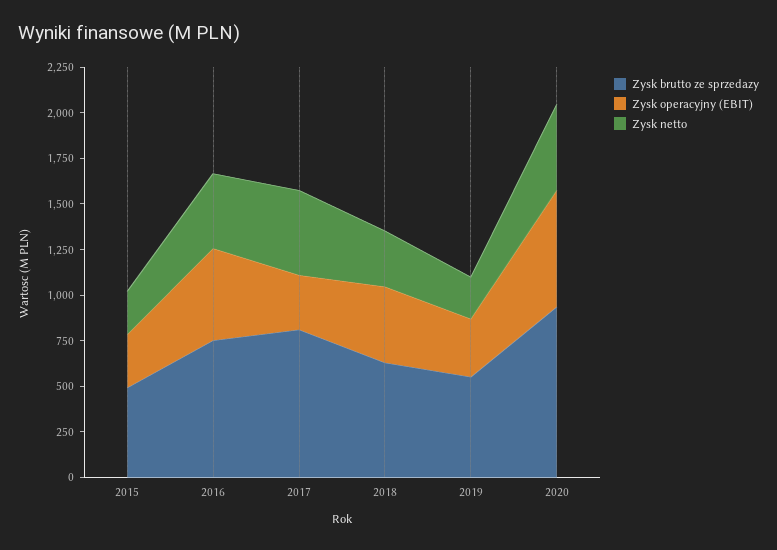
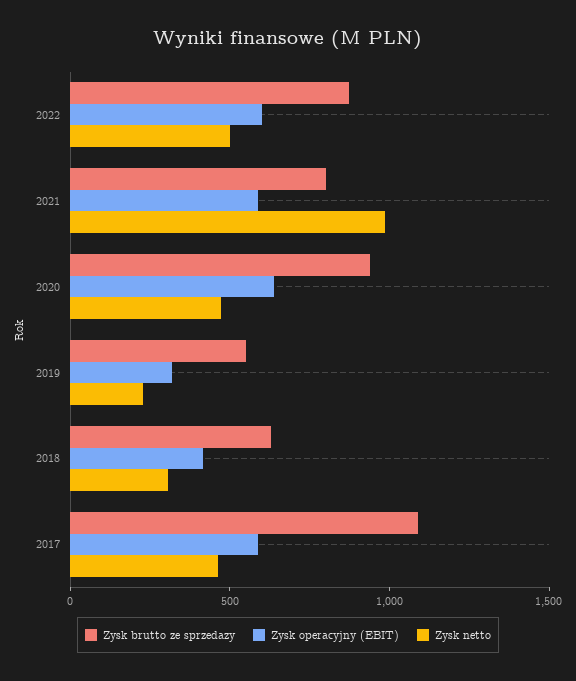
Zysk brutto ze sprzedazy, 2015: 500 -> none
Zysk operacyjny (EBIT), 2015: 300 -> none
Zysk netto, 2015: 250 -> none
Zysk brutto ze sprzedazy, 2016: 750 -> none
Zysk operacyjny (EBIT), 2016: 500 -> none
Zysk netto, 2016: 400 -> none
Zysk brutto ze sprzedazy, 2017: 800 -> 1100
Zysk operacyjny (EBIT), 2017: 300 -> 600
Zysk brutto ze sprzedazy, 2022: none -> 900
Zysk operacyjny (EBIT), 2022: none -> 600
Zysk netto, 2022: none -> 500
Zysk brutto ze sprzedazy, 2021: none -> 800
Zysk operacyjny (EBIT), 2021: none -> 600
Zysk netto, 2021: none -> 1000

